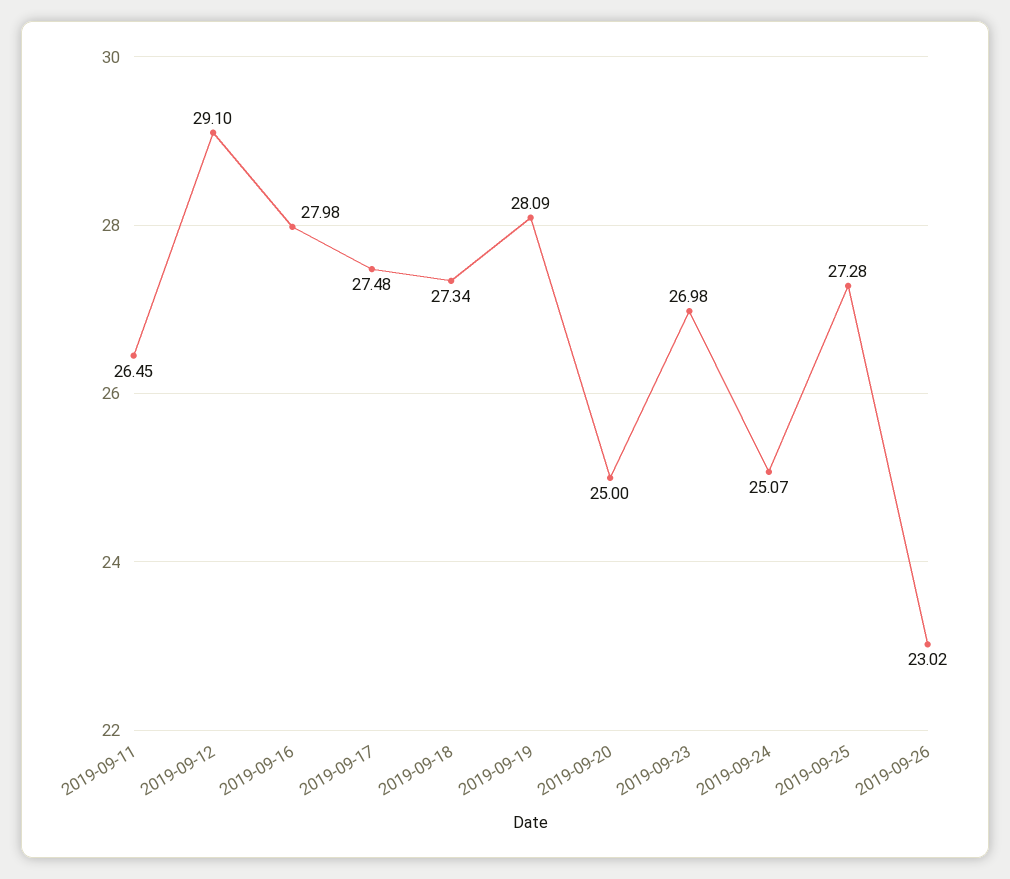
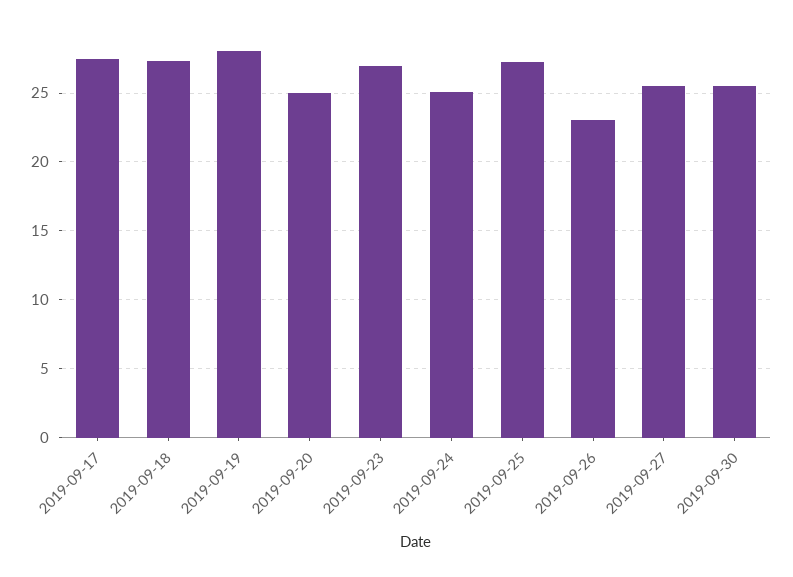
2019-09-11: 26.45 -> none
2019-09-12: 29.1 -> none
2019-09-16: 27.98 -> none
2019-09-27: none -> 25.5
2019-09-30: none -> 25.5

